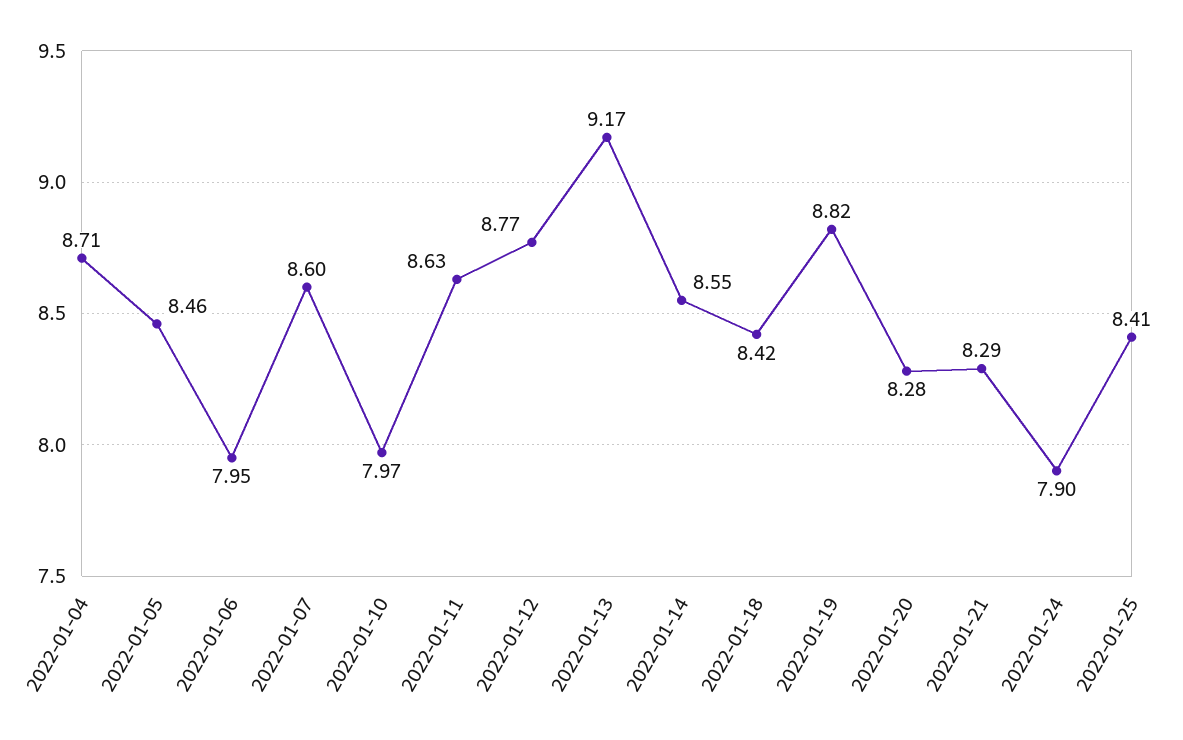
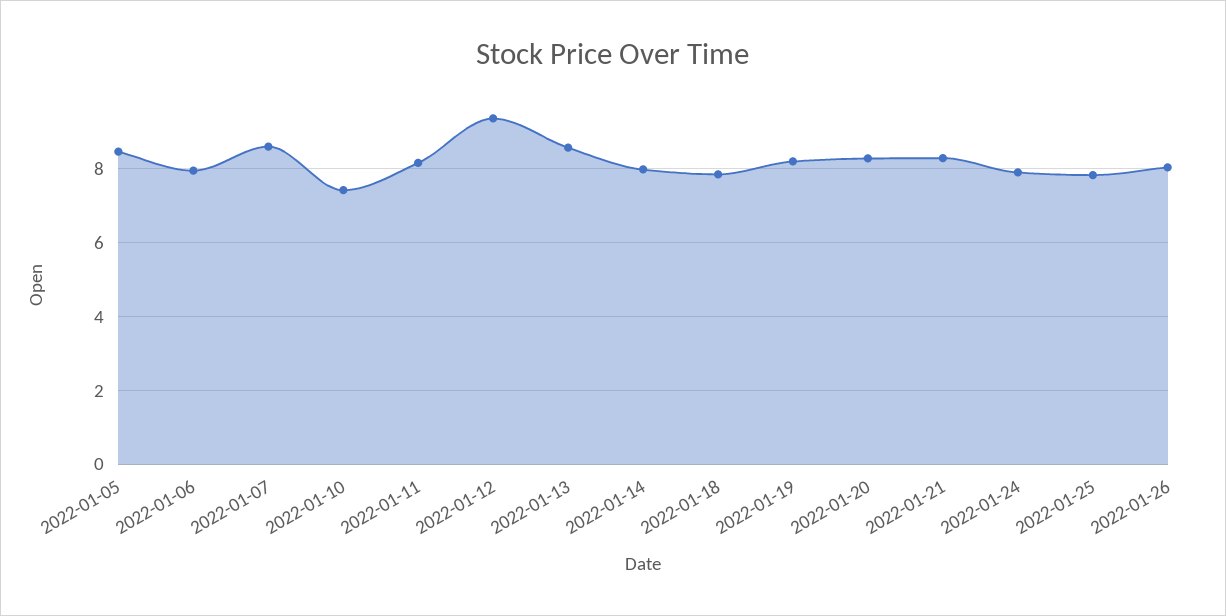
2022-01-04: 8.71 -> none
2022-01-10: 7.97 -> 7.4
2022-01-11: 8.63 -> 8.2
2022-01-12: 8.77 -> 9.4
2022-01-13: 9.17 -> 8.6
2022-01-14: 8.55 -> 8
2022-01-18: 8.42 -> 7.8
2022-01-19: 8.82 -> 8.2
2022-01-25: 8.41 -> 7.8
2022-01-26: none -> 8

